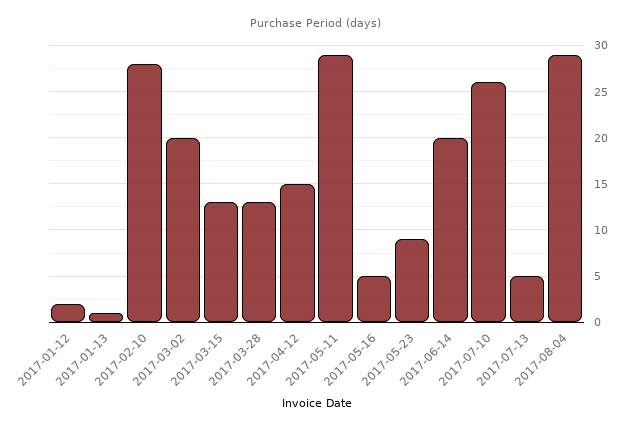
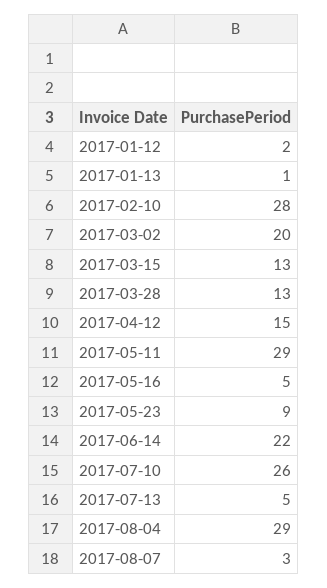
2017-06-14: 20 -> 22
2017-08-07: none -> 3

